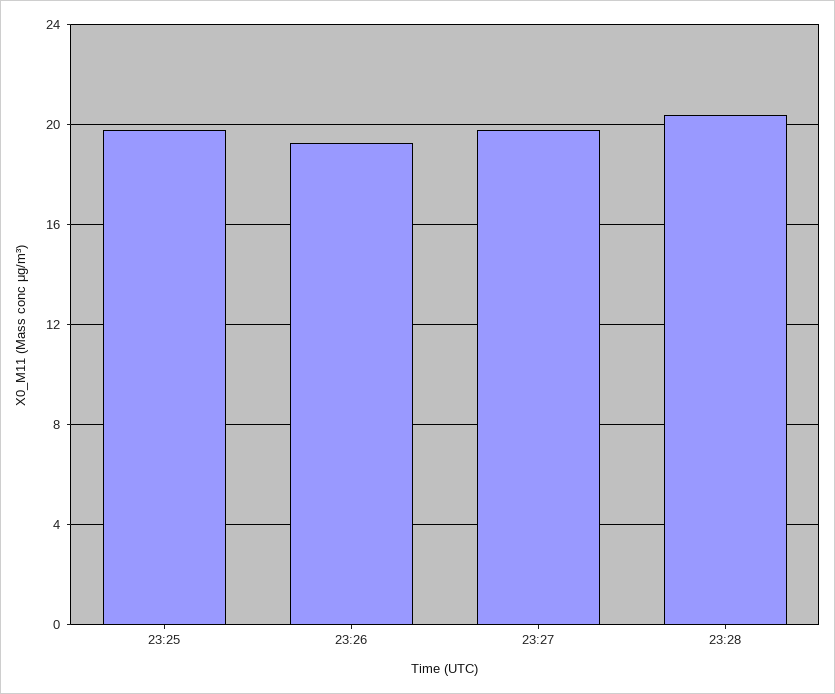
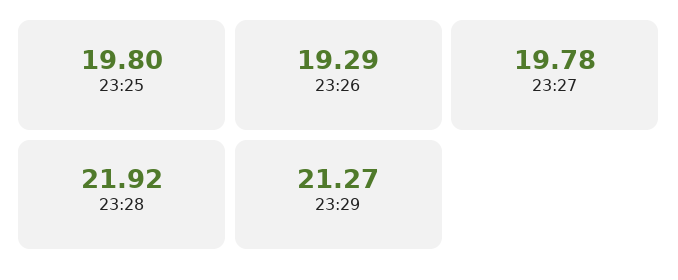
23:28: 20.5 -> 21.92
23:29: none -> 21.27

